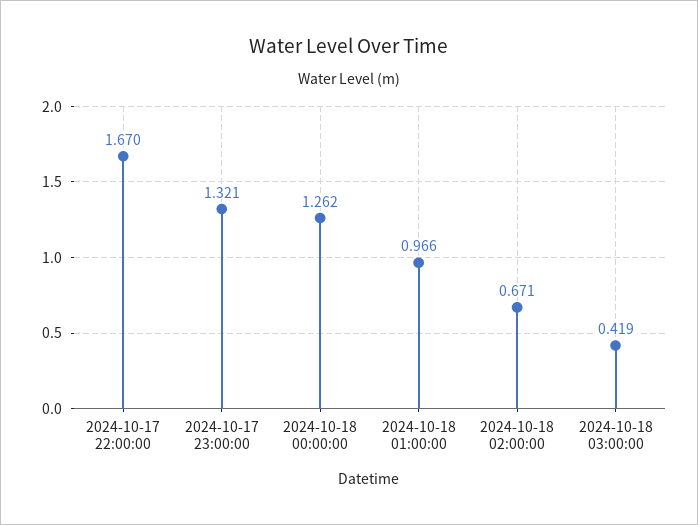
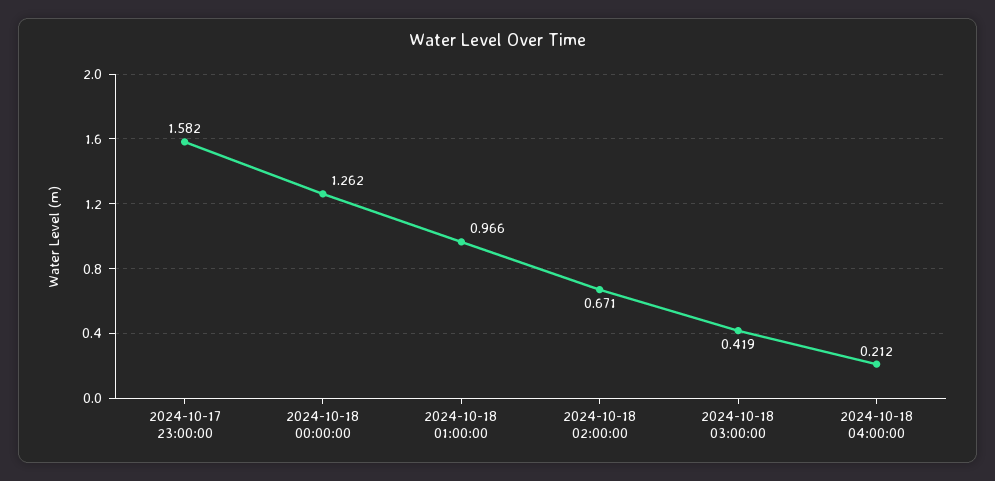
2024-10-17 22:00:00: 1.67 -> none
2024-10-17 23:00:00: 1.321 -> 1.582
2024-10-18 04:00:00: none -> 0.212

